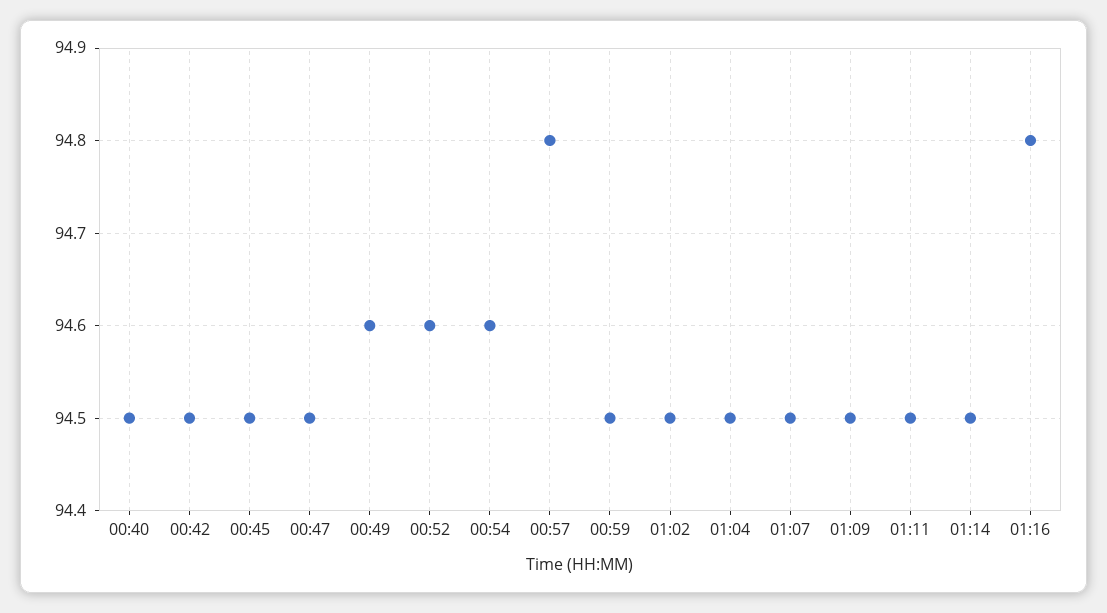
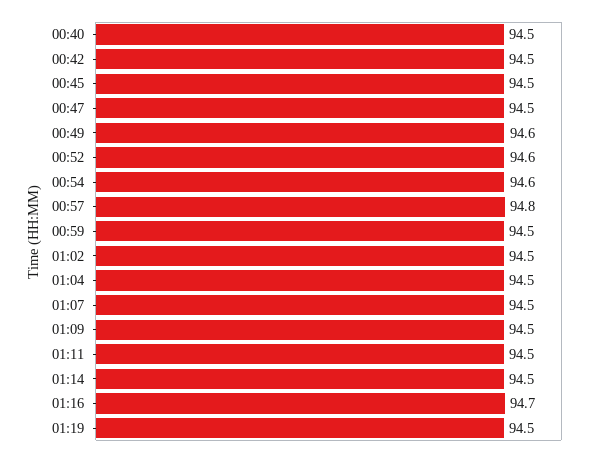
01:16: 94.8 -> 94.7
01:19: none -> 94.5

